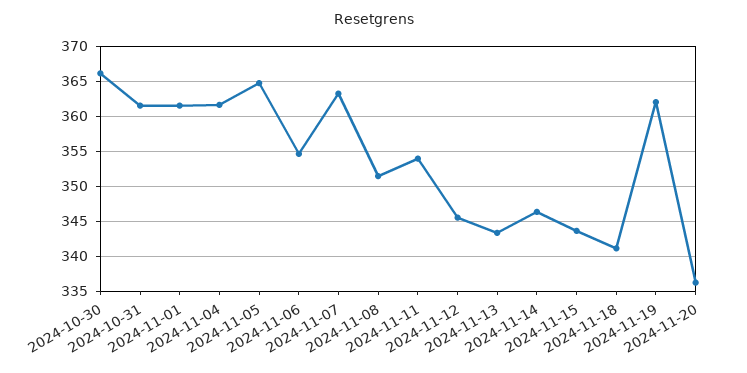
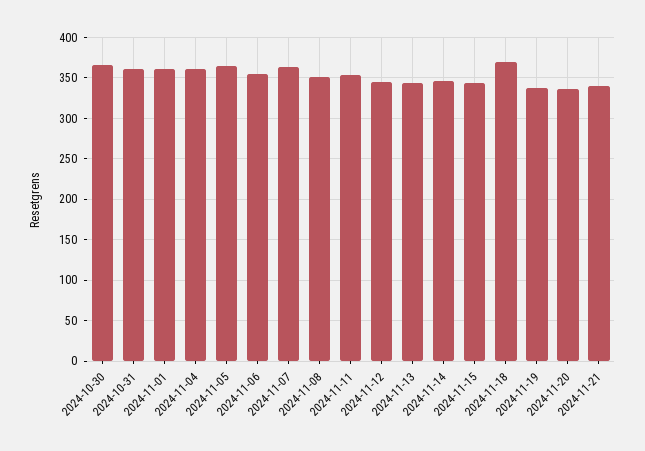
2024-11-18: 341 -> 370
2024-11-19: 362 -> 340
2024-11-21: none -> 340

